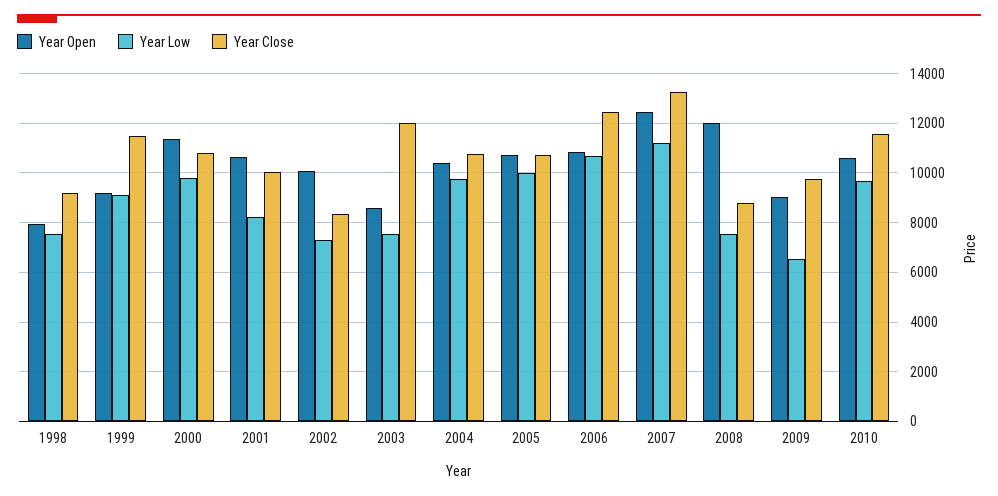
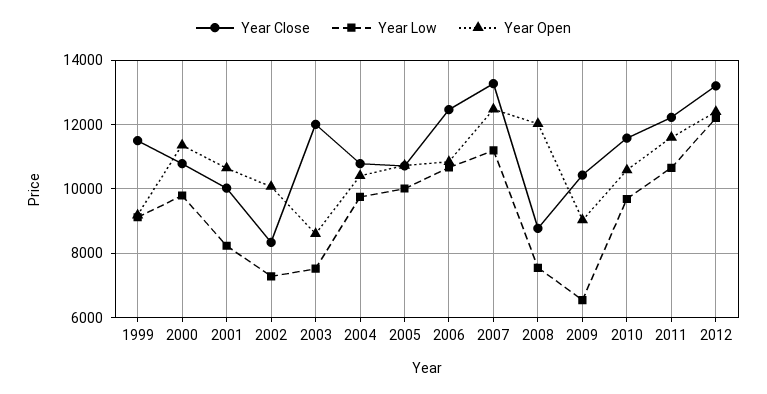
Year Open, 1998: 8000 -> none
Year Low, 1998: 7500 -> none
Year Close, 1998: 9250 -> none
Year Close, 2009: 9750 -> 10400
Year Close, 2011: none -> 12200
Year Low, 2011: none -> 10600
Year Open, 2011: none -> 11600
Year Close, 2012: none -> 13200
Year Low, 2012: none -> 12200
Year Open, 2012: none -> 12400

